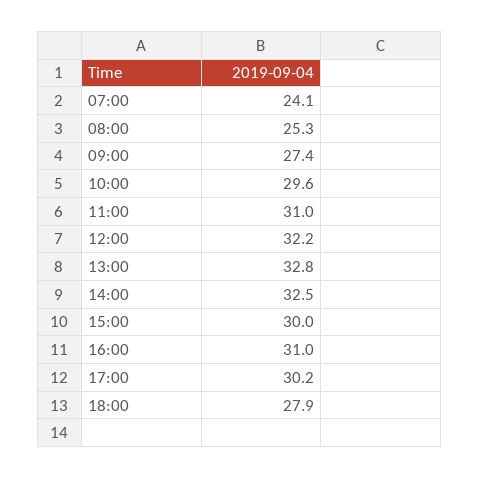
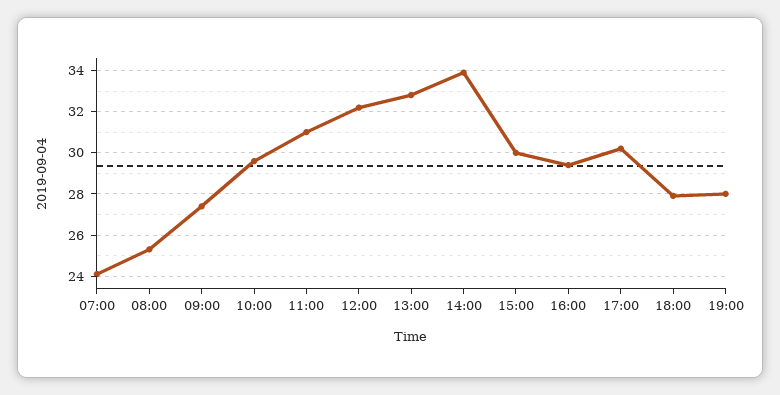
14:00: 32.5 -> 34
16:00: 31 -> 29.5
19:00: none -> 28

